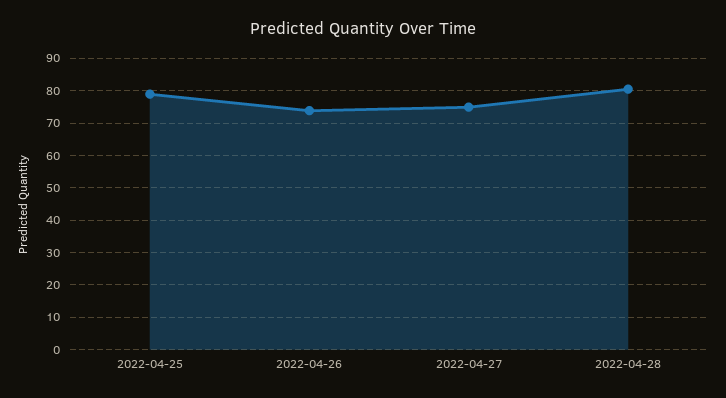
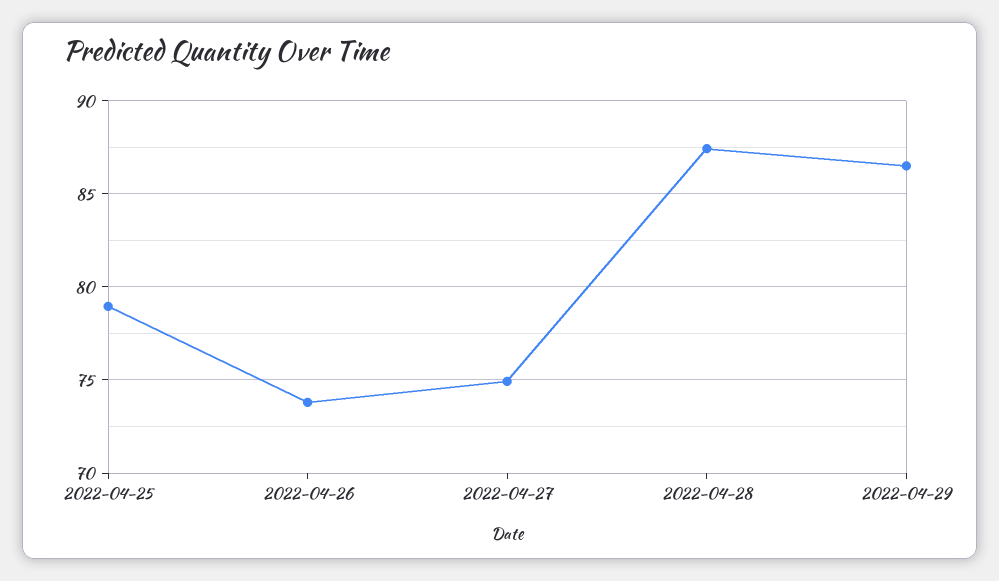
2022-04-28: 80 -> 87.5
2022-04-29: none -> 86.5

